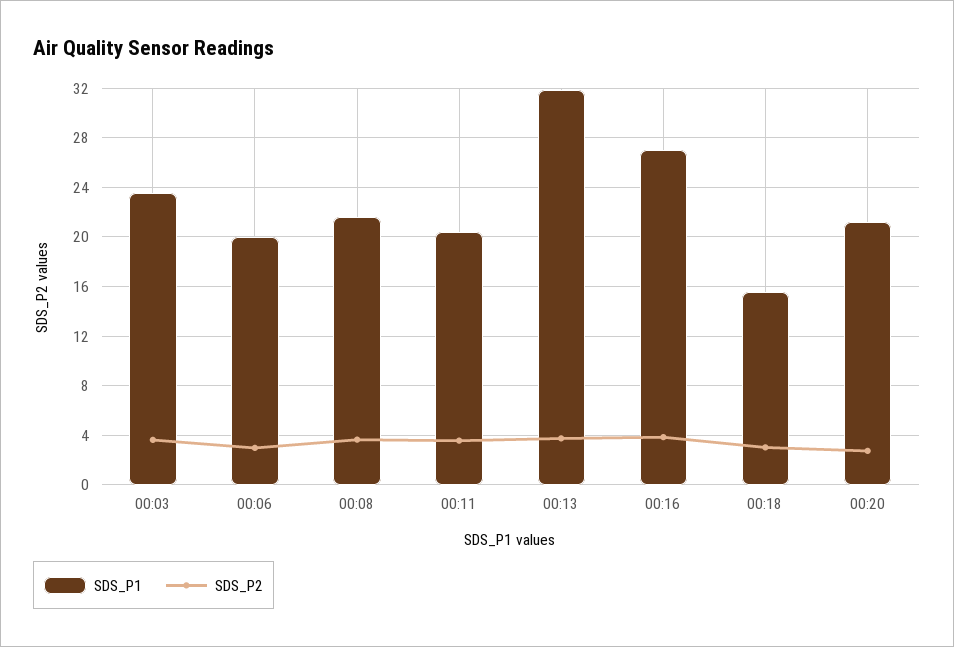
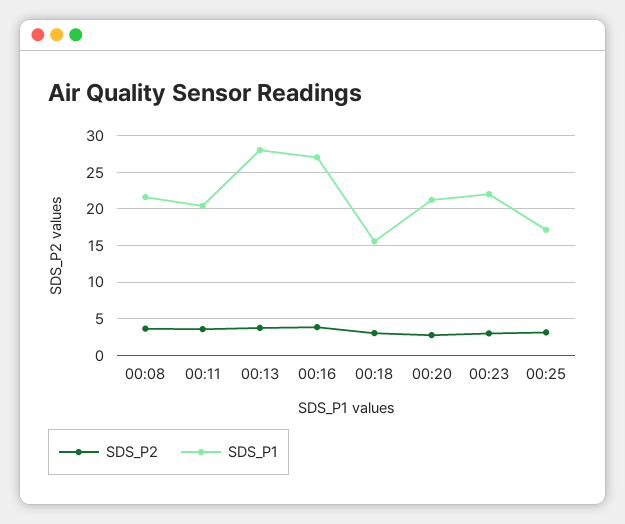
SDS_P1, 00:03: 23.5 -> none
SDS_P2, 00:03: 3.5 -> none
SDS_P1, 00:06: 20 -> none
SDS_P2, 00:06: 3 -> none
SDS_P1, 00:13: 32 -> 28
SDS_P2, 00:23: none -> 3
SDS_P1, 00:23: none -> 22
SDS_P2, 00:25: none -> 3
SDS_P1, 00:25: none -> 17

